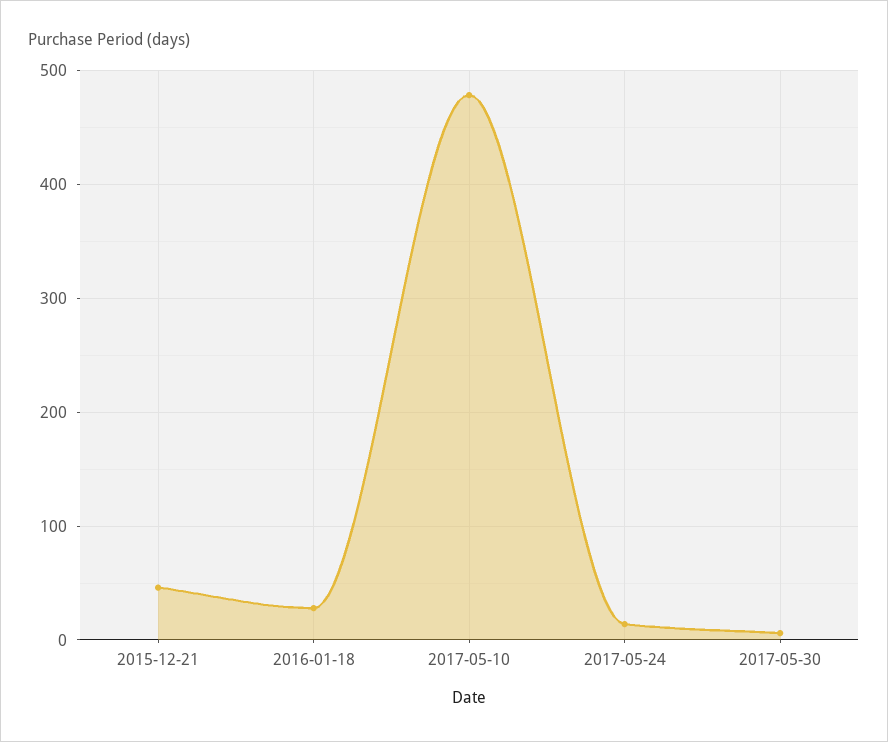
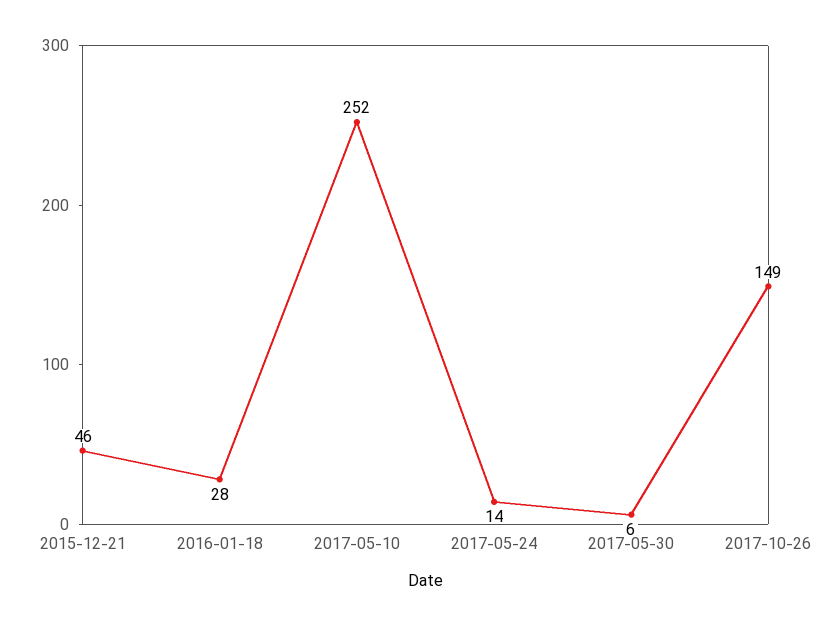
2017-05-10: 480 -> 252
2017-10-26: none -> 149

